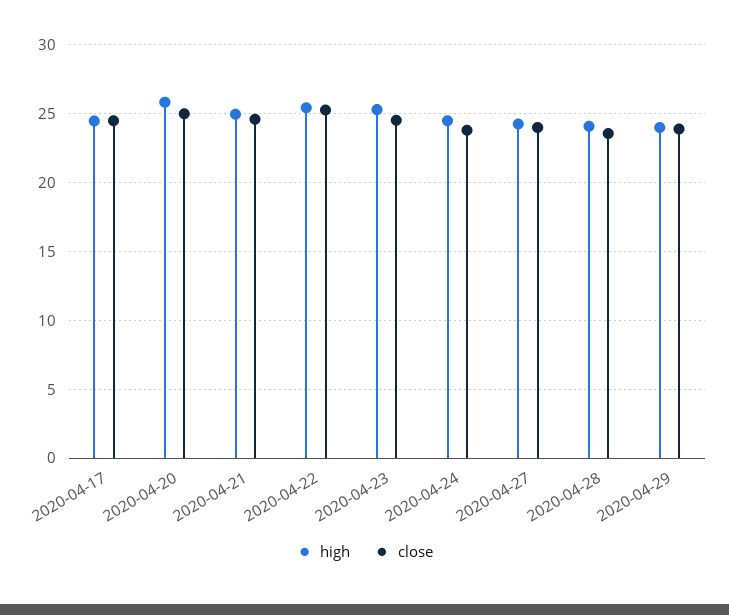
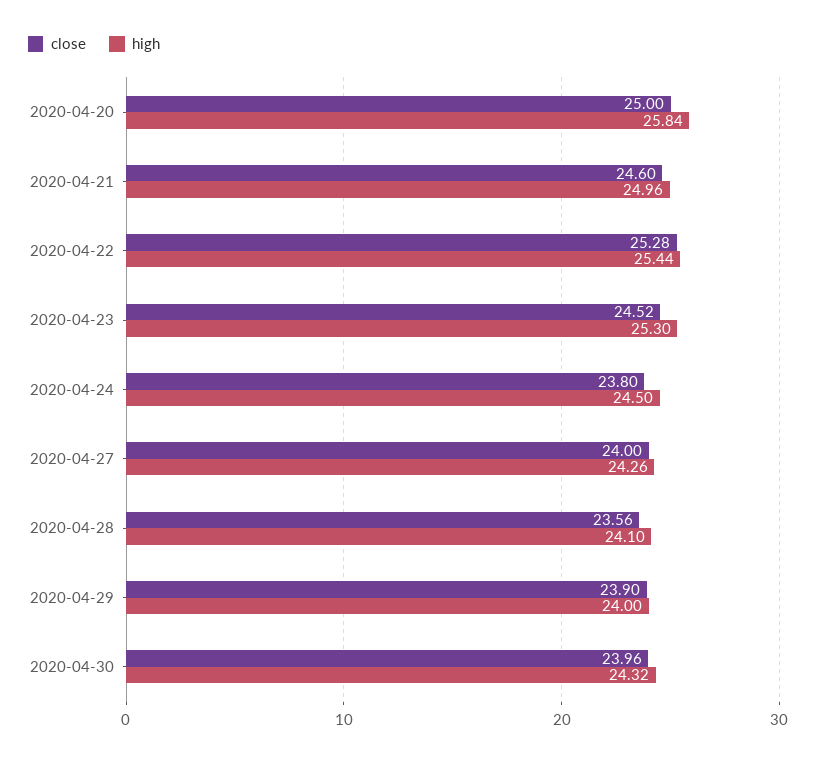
high, 2020-04-17: 24.5 -> none
close, 2020-04-17: 24.5 -> none
close, 2020-04-30: none -> 23.96
high, 2020-04-30: none -> 24.32

